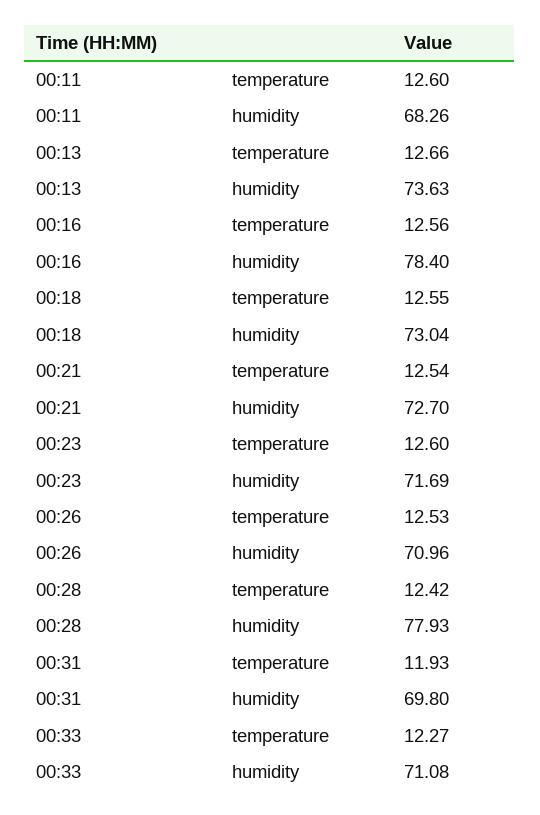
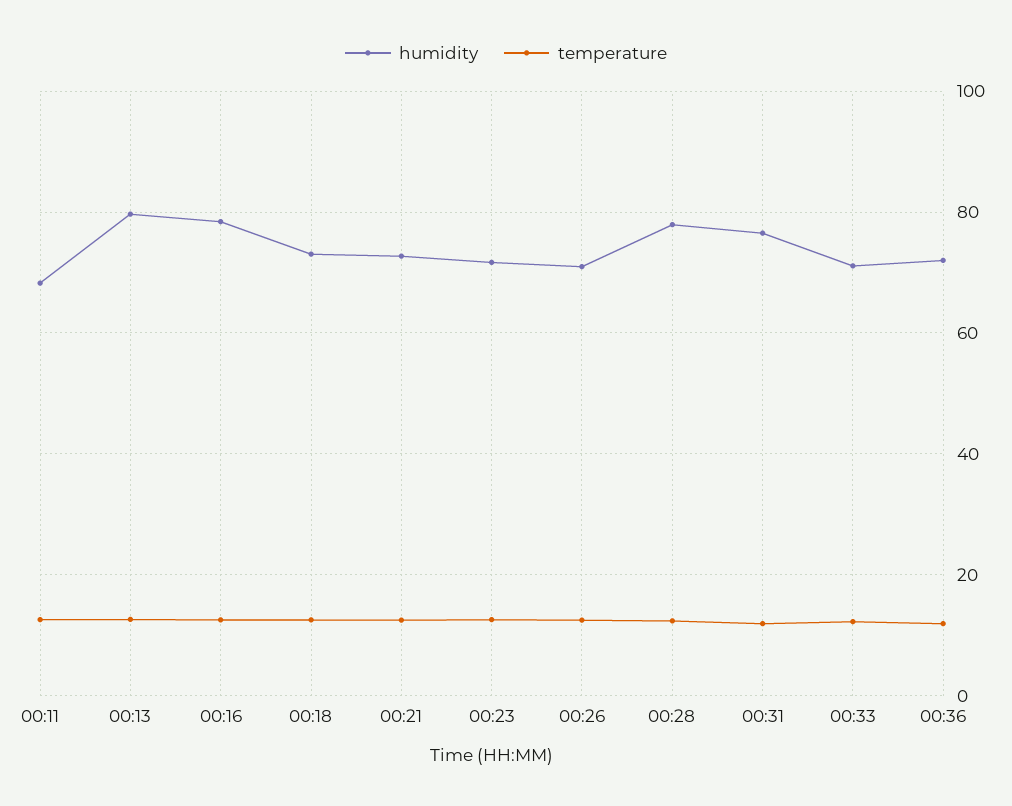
humidity, 00:13: 73.63 -> 80
humidity, 00:31: 69.8 -> 76
humidity, 00:36: none -> 72
temperature, 00:36: none -> 12

